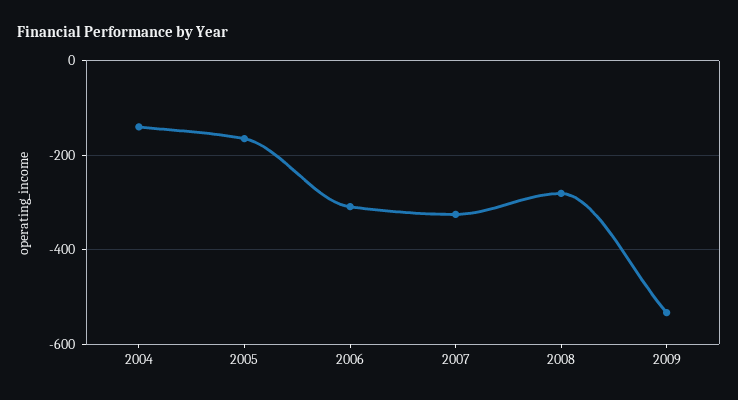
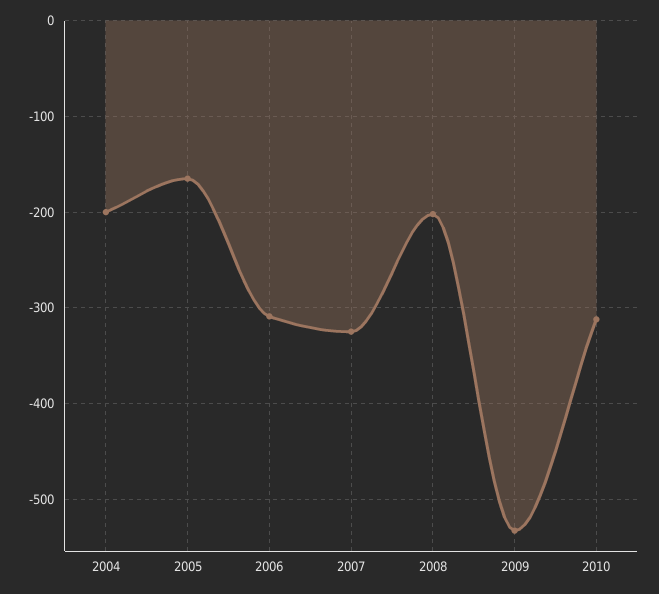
2004: -140 -> -200
2008: -280 -> -200
2010: none -> -310

